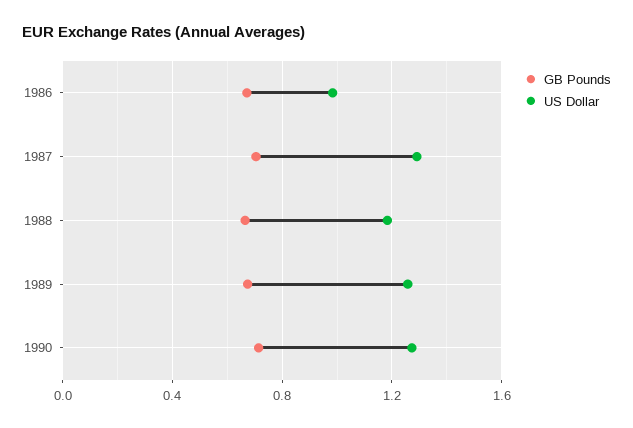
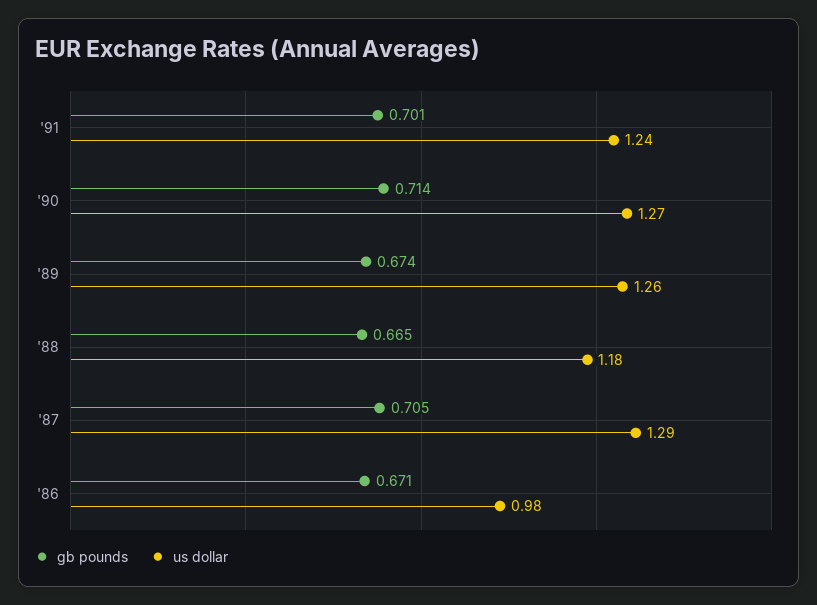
GB Pounds, '91: none -> 0.701
US Dollar, '91: none -> 1.24

